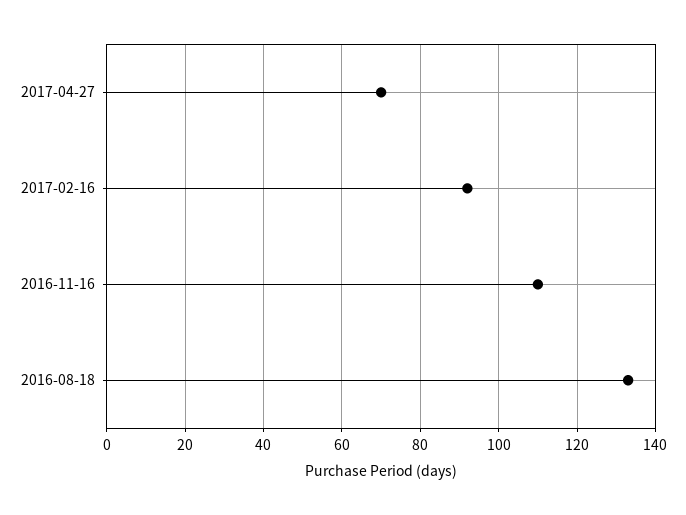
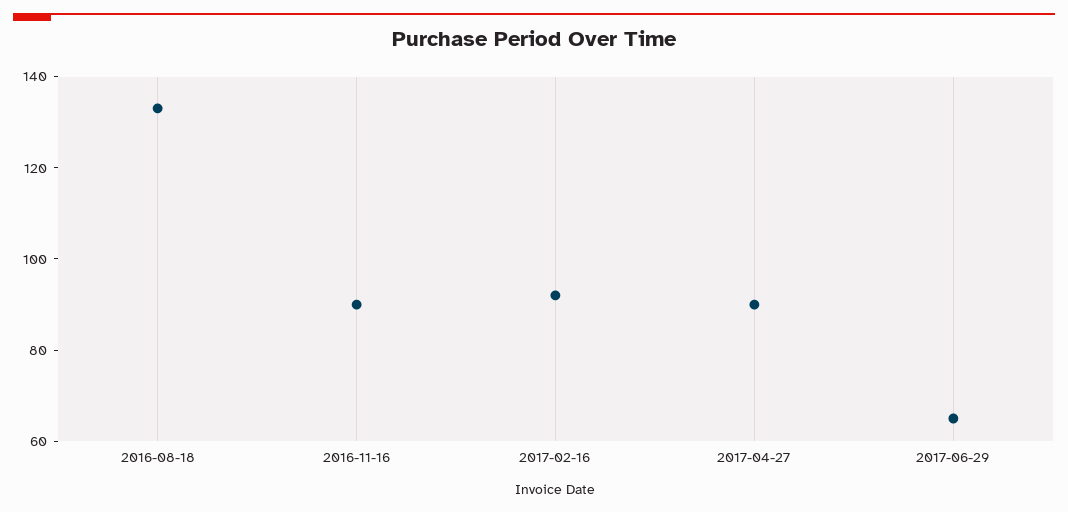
2017-04-27: 70 -> 90
2016-11-16: 110 -> 90
2017-06-29: none -> 65

